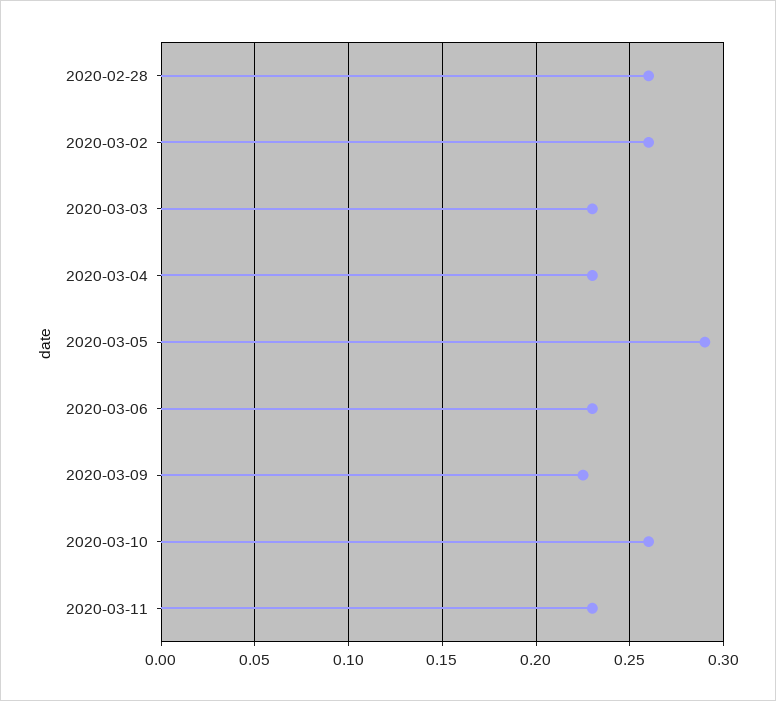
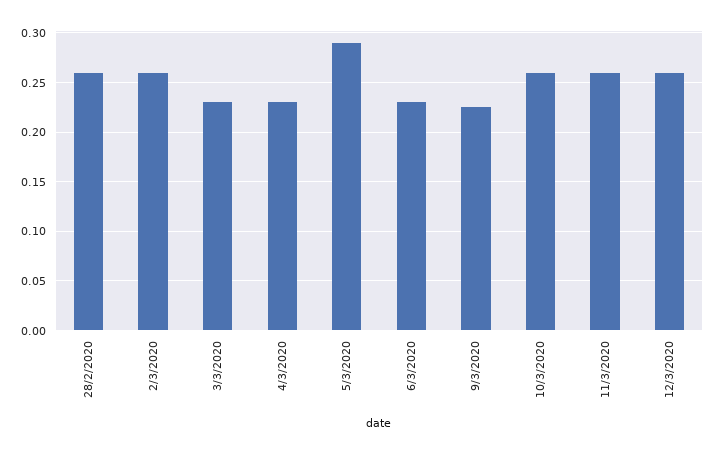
2020-03-11: 0.23 -> 0.26
12/3/2020: none -> 0.26

